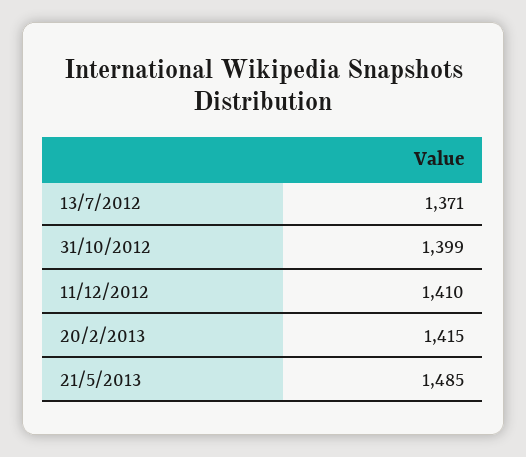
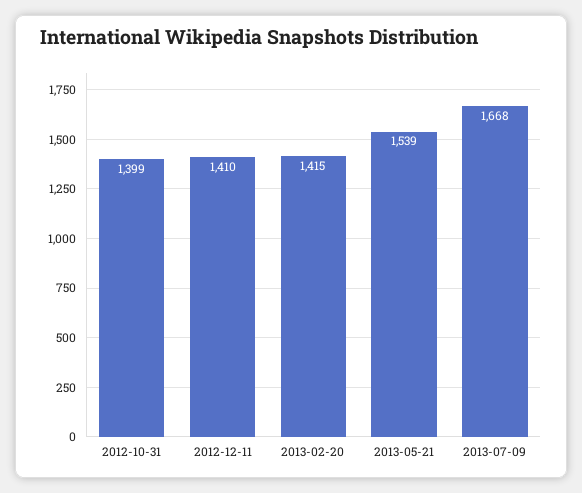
13/7/2012: 1371 -> none
21/5/2013: 1485 -> 1539
2013-07-09: none -> 1668

